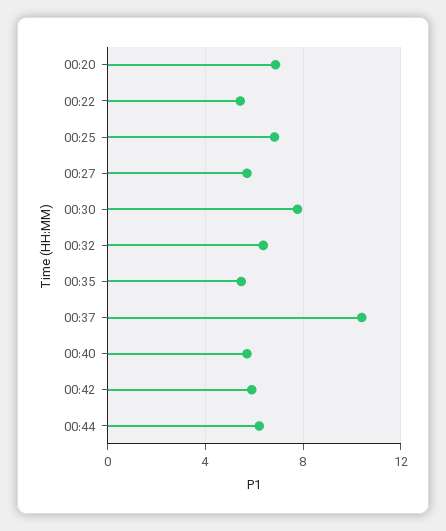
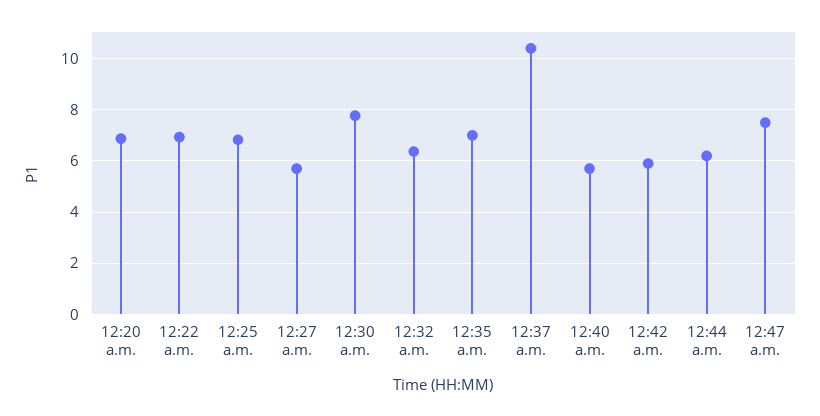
00:22: 5.5 -> 7
00:35: 5.5 -> 7
12:47 a.m.: none -> 7.5

